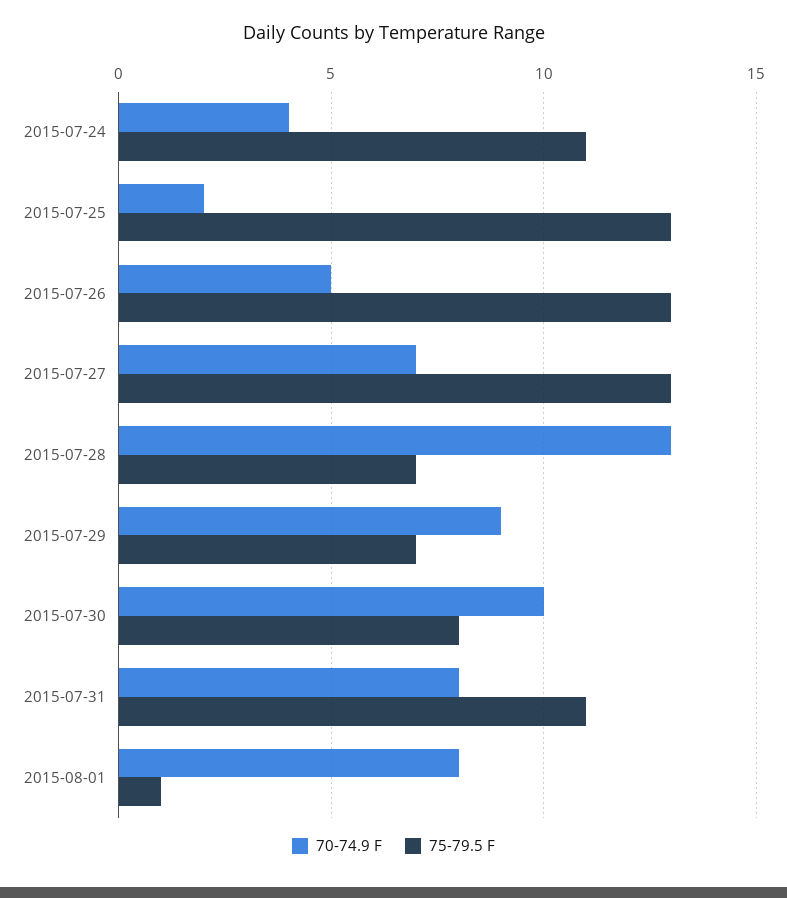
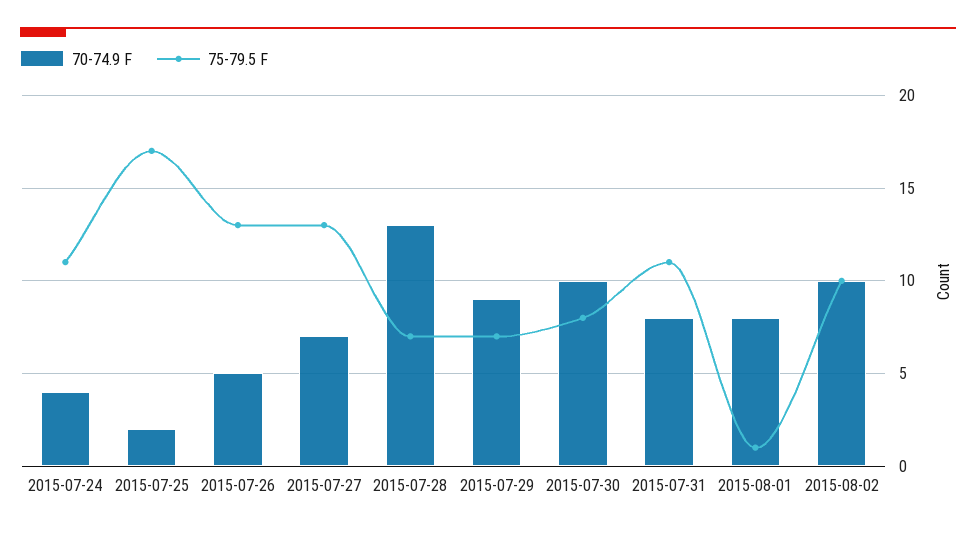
75-79.5 F, 2015-07-25: 13 -> 17
70-74.9 F, 2015-08-02: none -> 10
75-79.5 F, 2015-08-02: none -> 10

